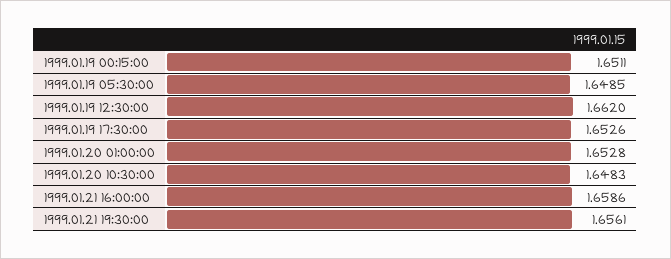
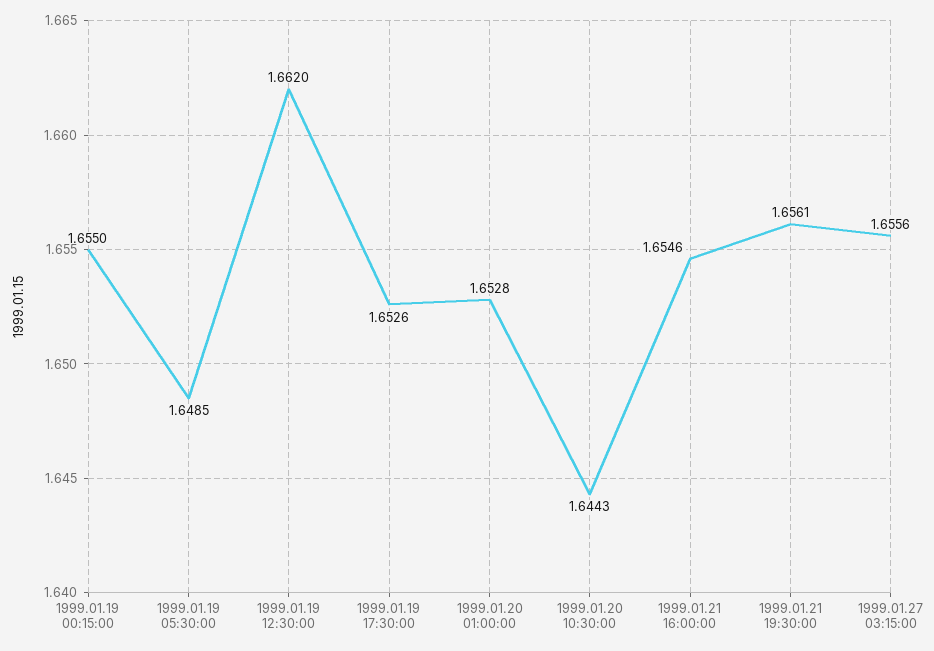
1999.01.19 00:15:00: 1.6511 -> 1.655
1999.01.20 10:30:00: 1.6483 -> 1.6443
1999.01.21 16:00:00: 1.6586 -> 1.6546
1999.01.27 03:15:00: none -> 1.6556

